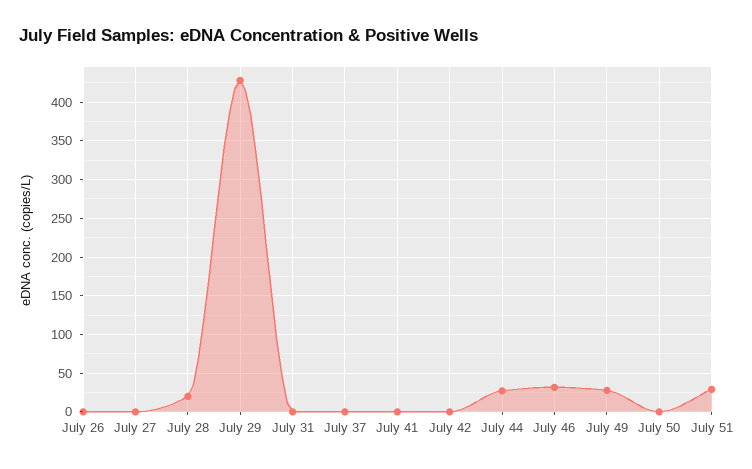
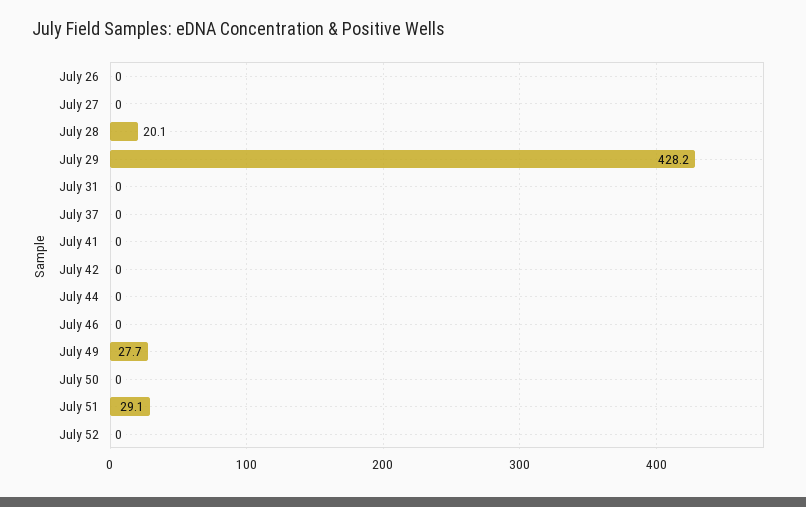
July 44: 30 -> 0
July 46: 30 -> 0
July 52: none -> 0

